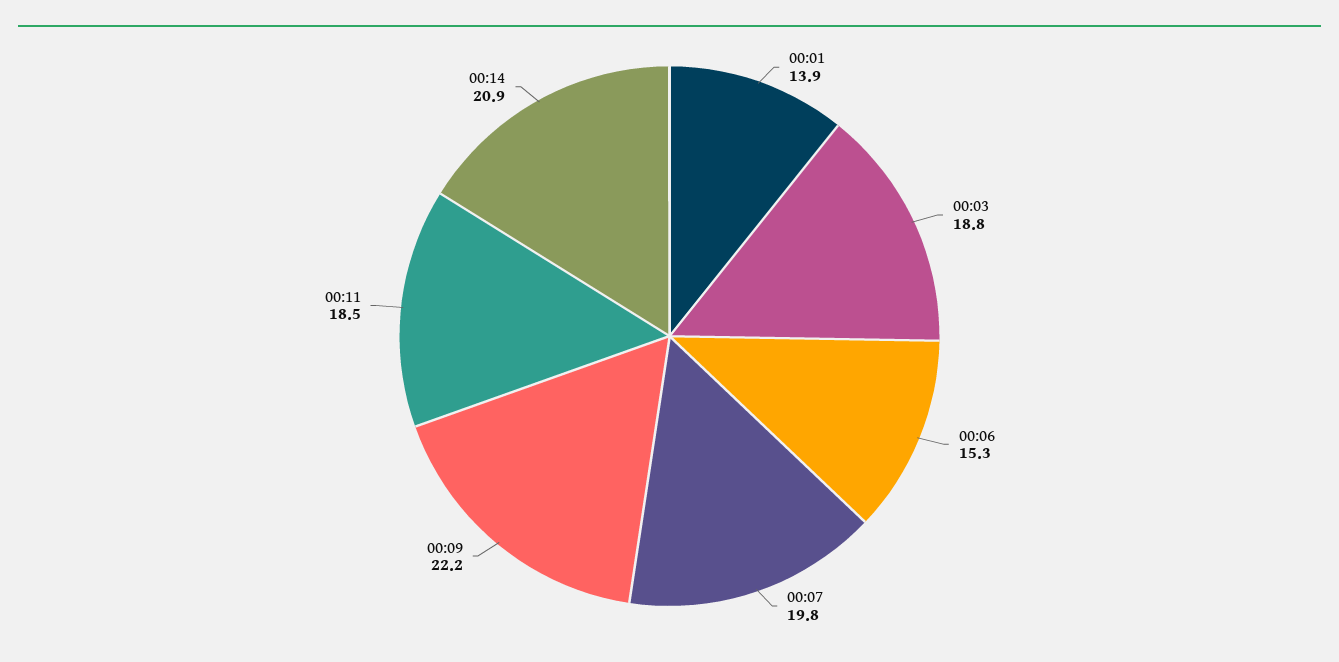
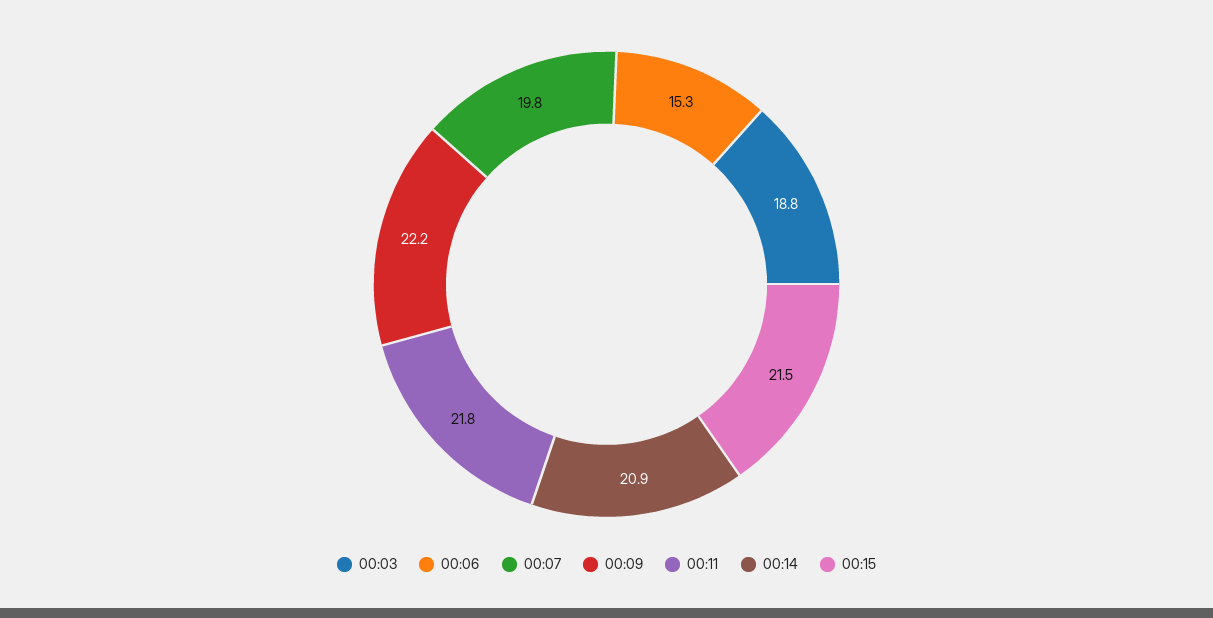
00:01: 13.9 -> none
00:11: 18.5 -> 21.8
00:15: none -> 21.5

